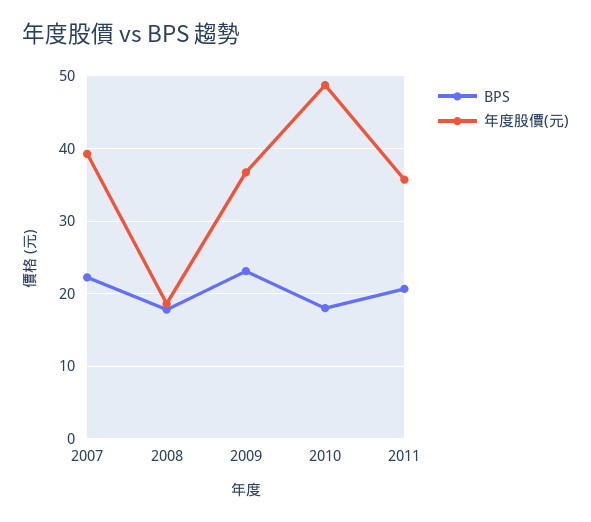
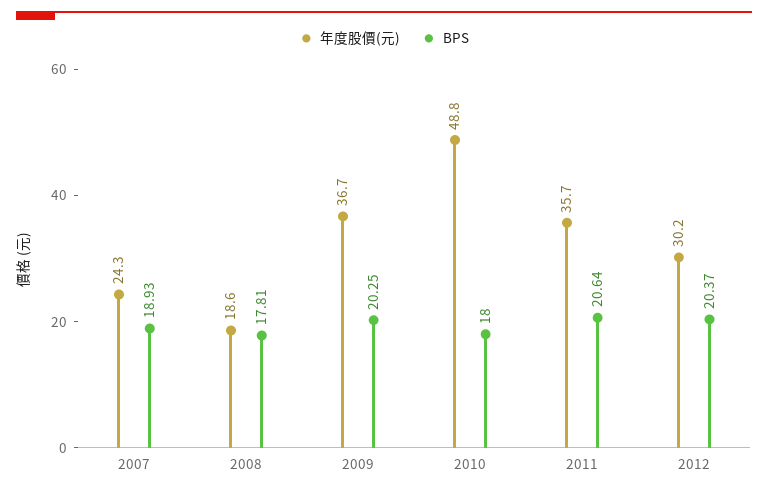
BPS, 2007: 22 -> 18.93
年度股價(元), 2007: 39 -> 24.3
BPS, 2009: 23 -> 20.25
年度股價(元), 2012: none -> 30.2
BPS, 2012: none -> 20.37

